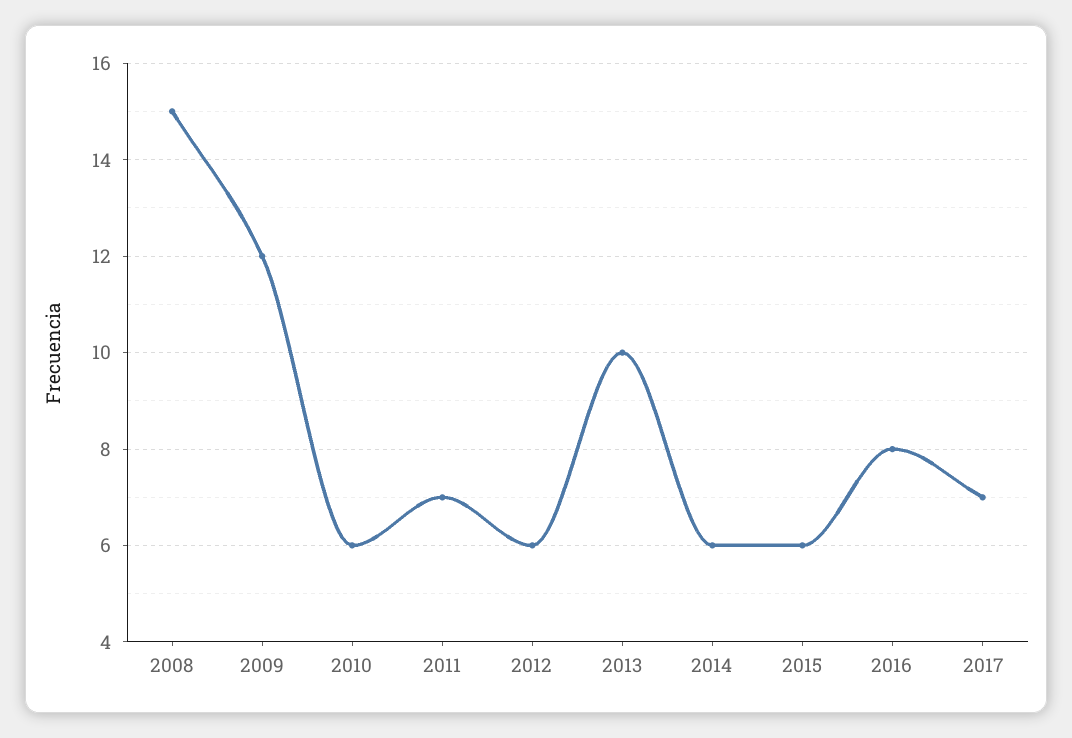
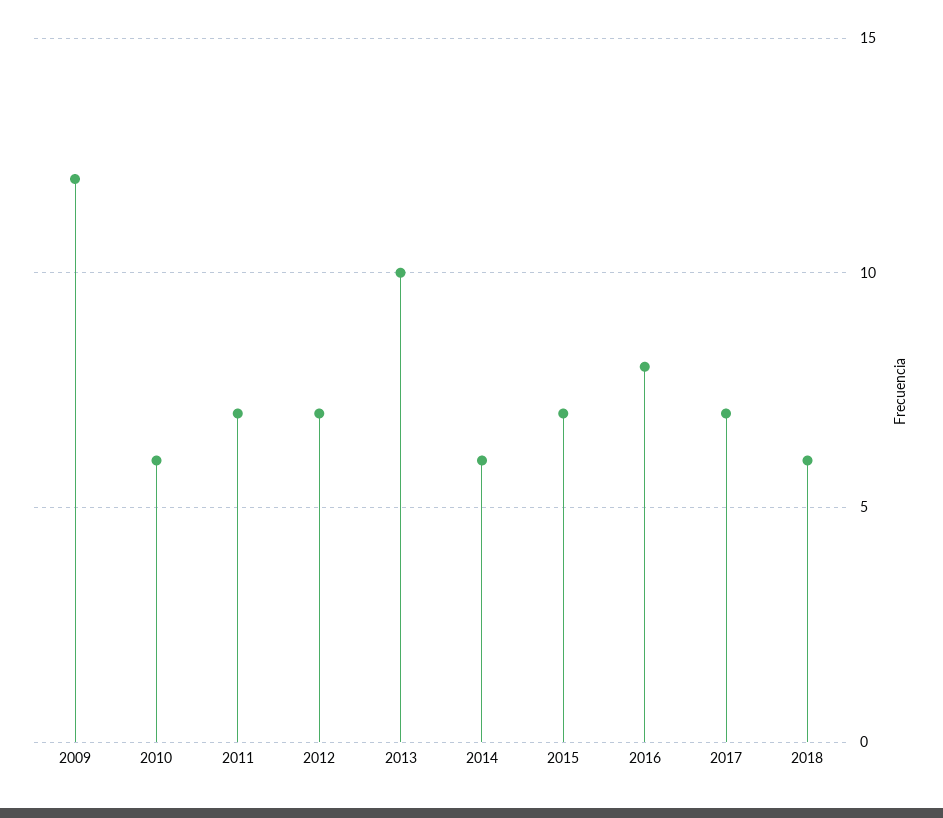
2008: 15 -> none
2012: 6 -> 7
2015: 6 -> 7
2018: none -> 6

